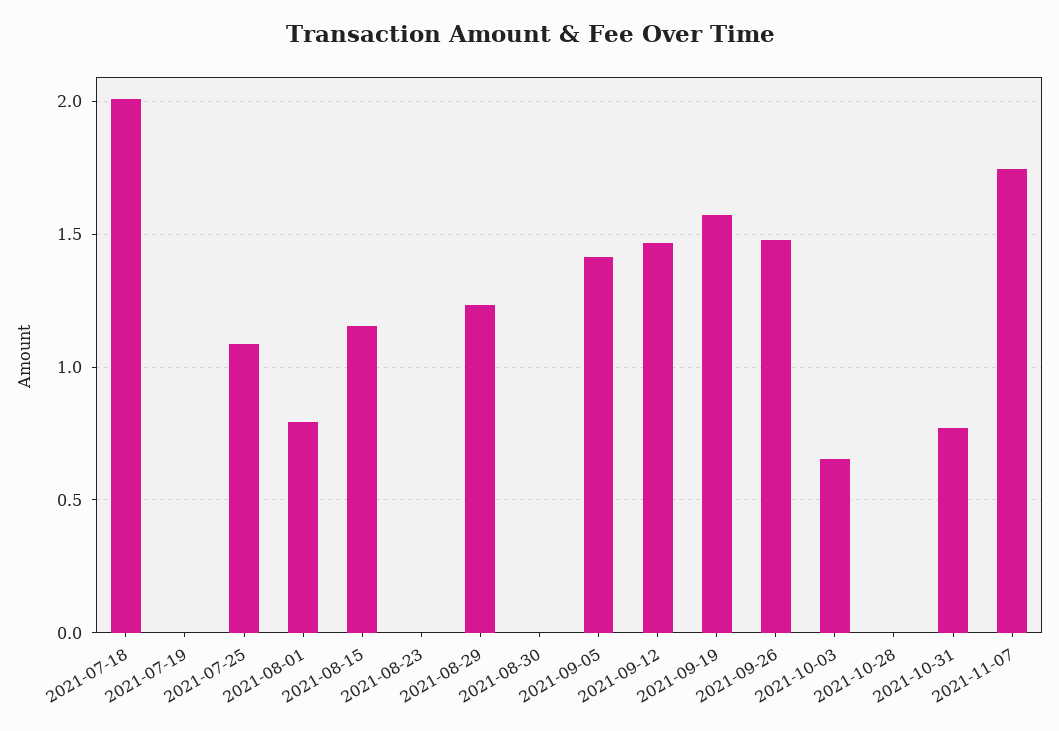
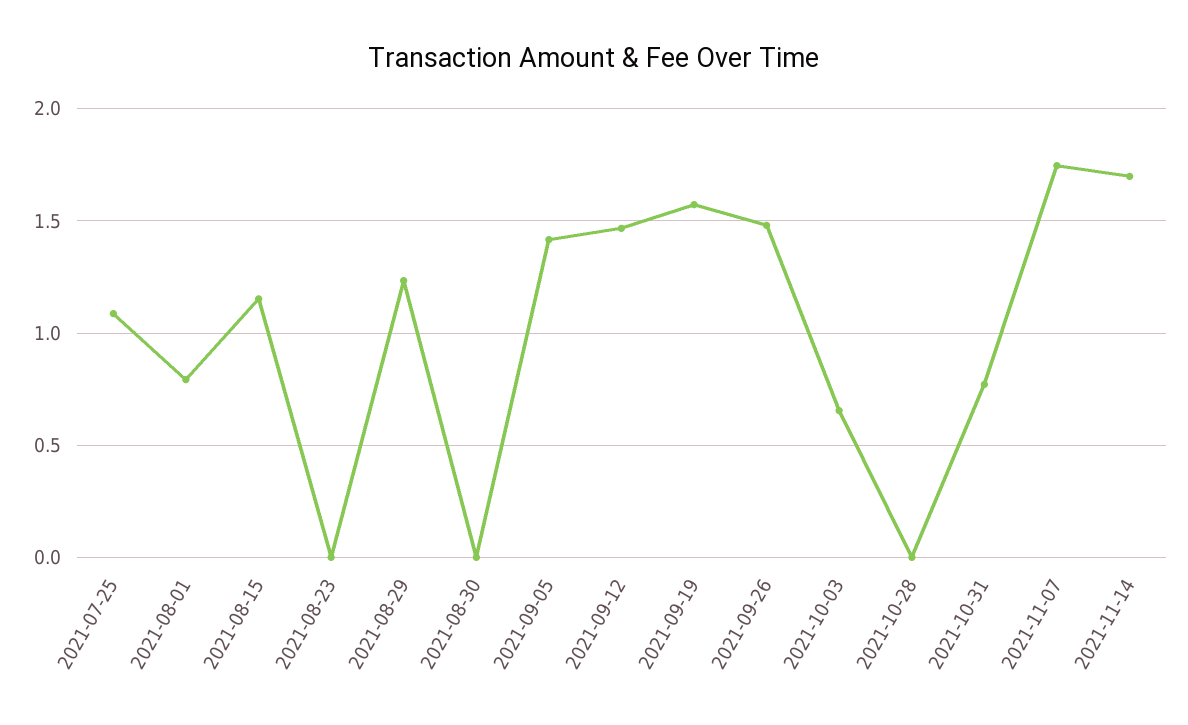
2021-07-18: 2 -> none
2021-07-19: 0 -> none
2021-11-14: none -> 1.7

